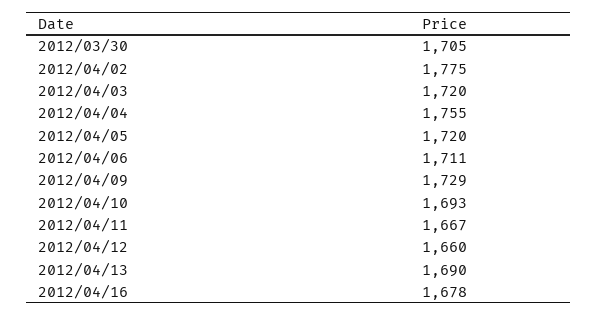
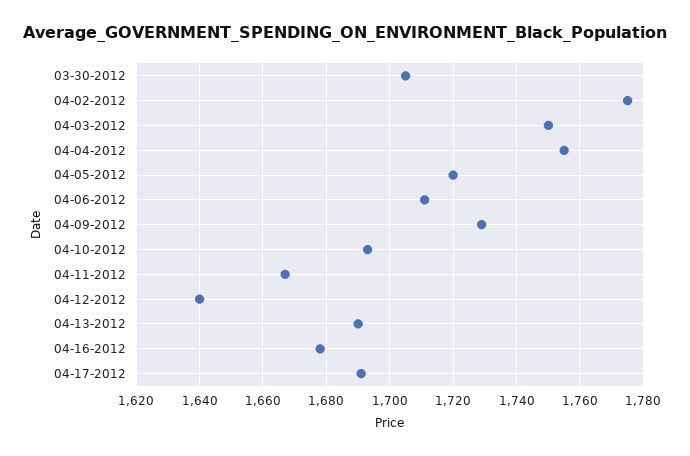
2012/04/03: 1720 -> 1750
2012/04/12: 1660 -> 1640
04-17-2012: none -> 1690

